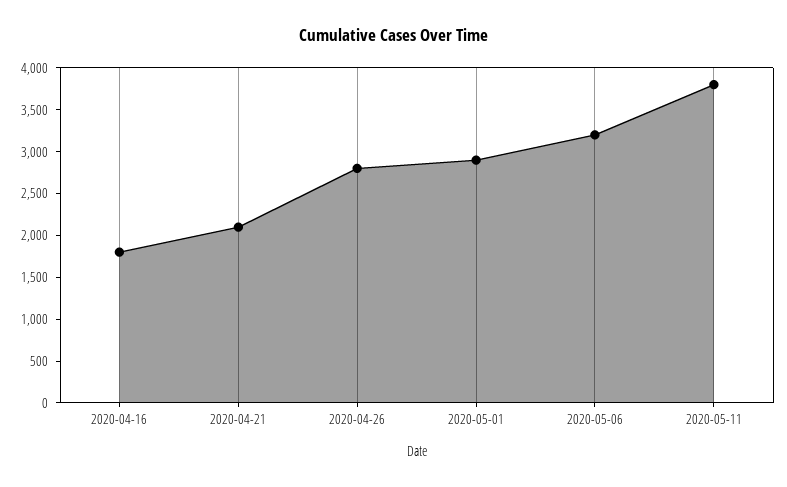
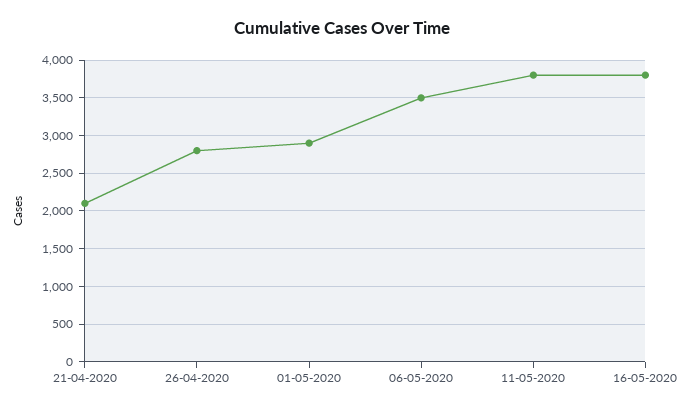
2020-04-16: 1800 -> none
2020-05-06: 3200 -> 3500
16-05-2020: none -> 3800

